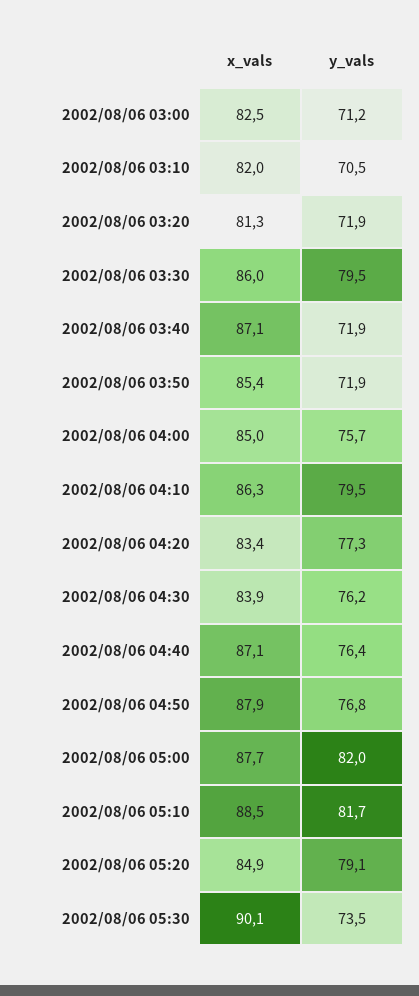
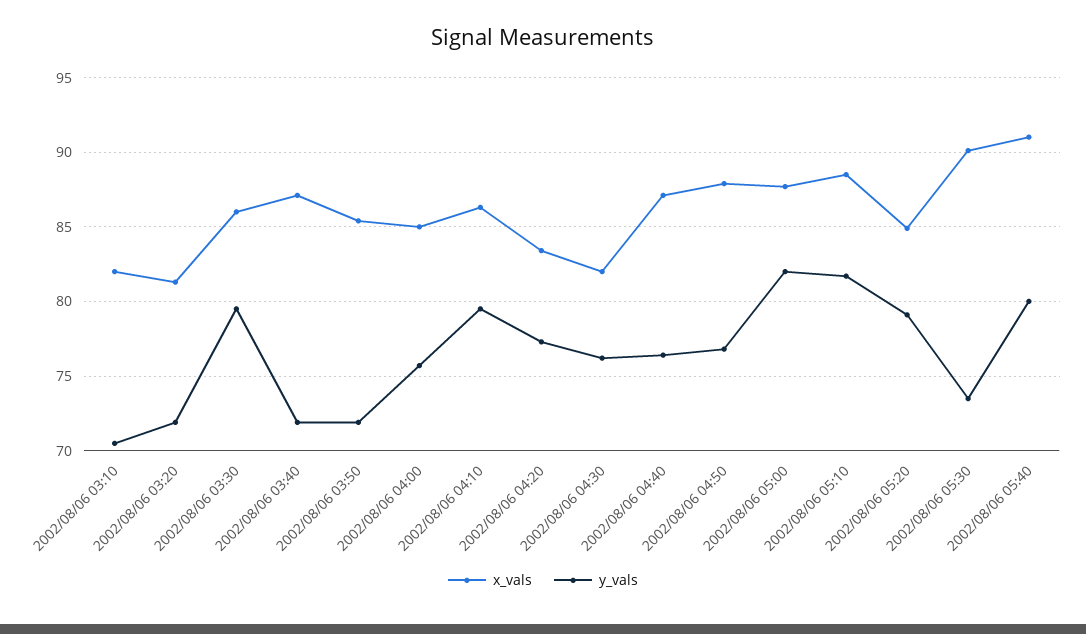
x_vals, 2002/08/06 03:00: 82.5 -> none
y_vals, 2002/08/06 03:00: 71.2 -> none
x_vals, 2002/08/06 04:30: 83.9 -> 82
x_vals, 2002/08/06 05:40: none -> 91
y_vals, 2002/08/06 05:40: none -> 80

